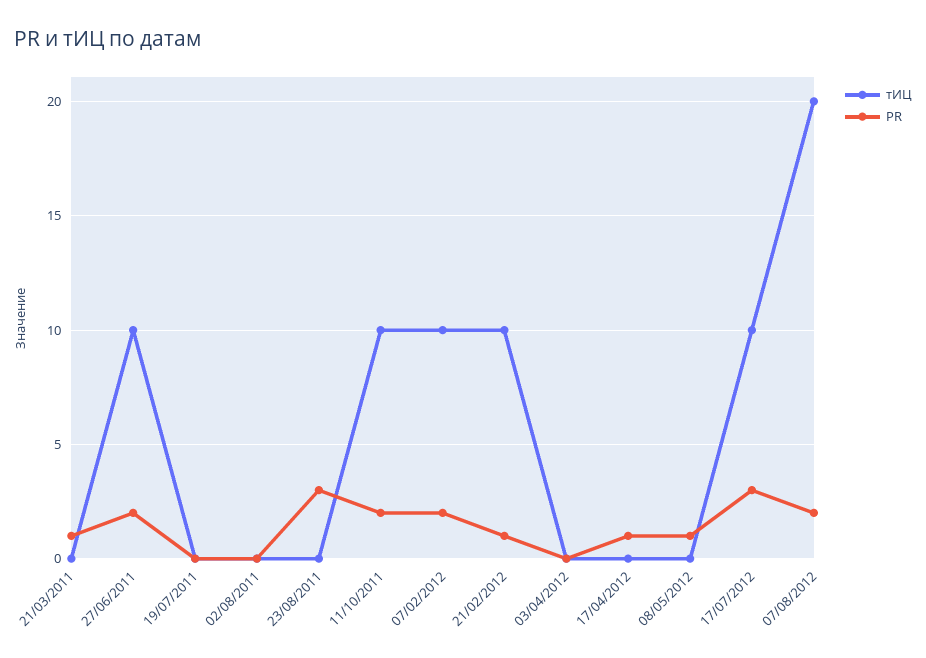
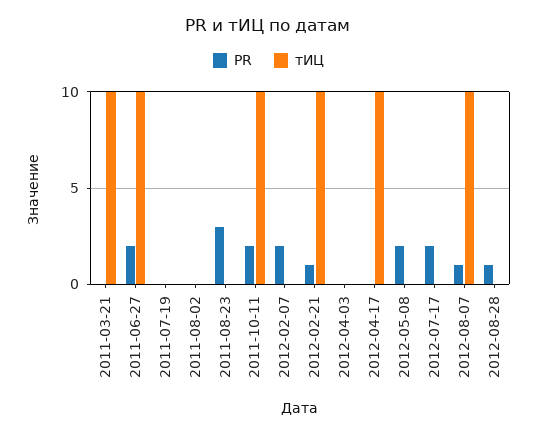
тИЦ, 21/03/2011: 0 -> 10
PR, 21/03/2011: 1 -> 0
тИЦ, 07/02/2012: 10 -> 0
тИЦ, 17/04/2012: 0 -> 10
PR, 17/04/2012: 1 -> 0
PR, 08/05/2012: 1 -> 2
тИЦ, 17/07/2012: 10 -> 0
PR, 17/07/2012: 3 -> 2
тИЦ, 07/08/2012: 20 -> 10
PR, 07/08/2012: 2 -> 1
PR, 2012-08-28: none -> 1
тИЦ, 2012-08-28: none -> 0

